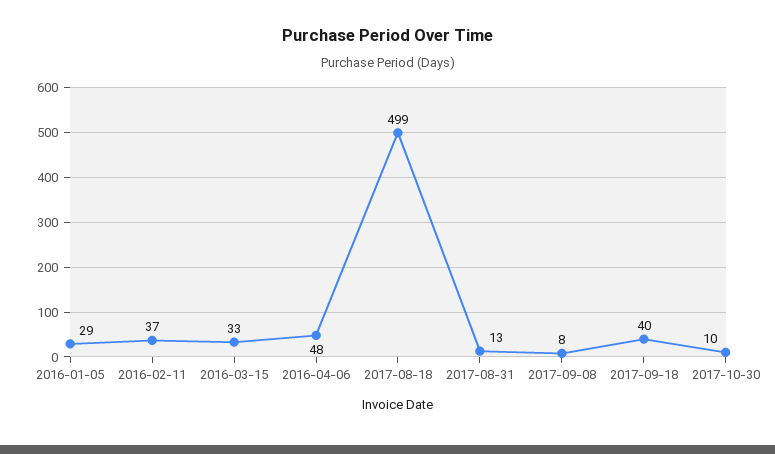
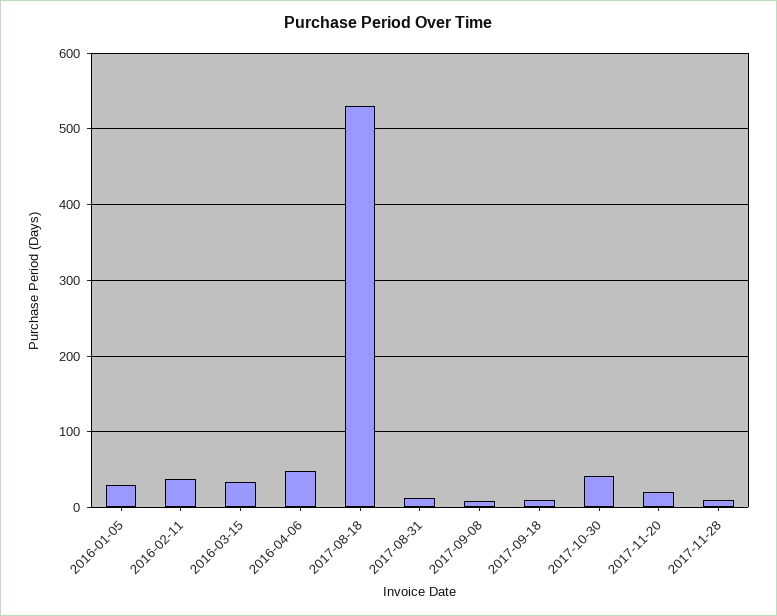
2017-08-18: 499 -> 530
2017-09-18: 40 -> 10
2017-10-30: 10 -> 40
2017-11-20: none -> 20
2017-11-28: none -> 10

